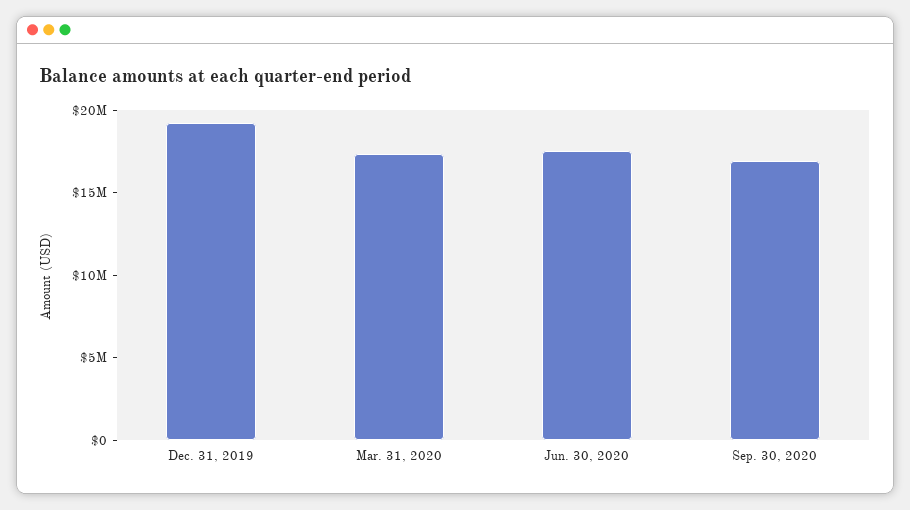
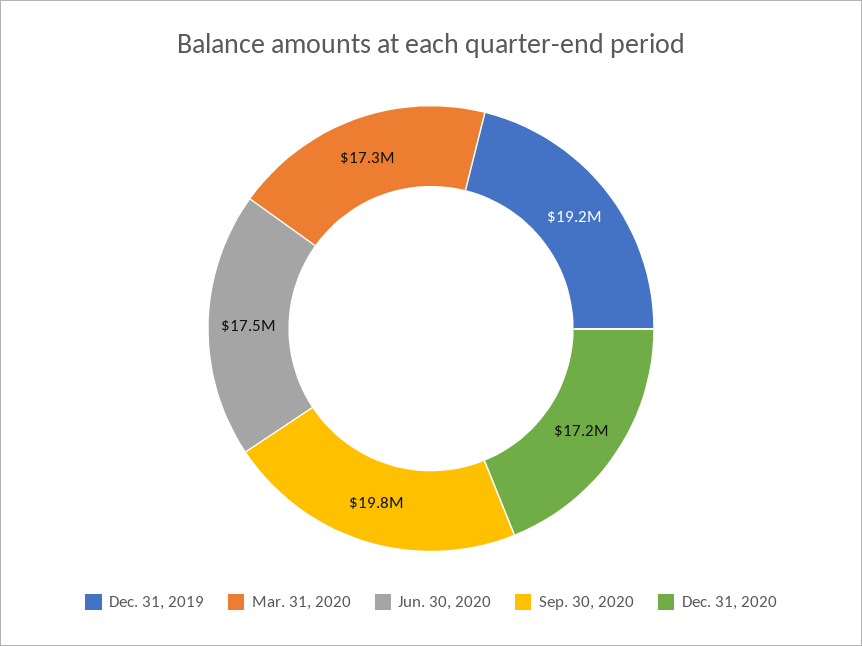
Sep. 30, 2020: 17000000 -> 19800000
Dec. 31, 2020: none -> 17200000

